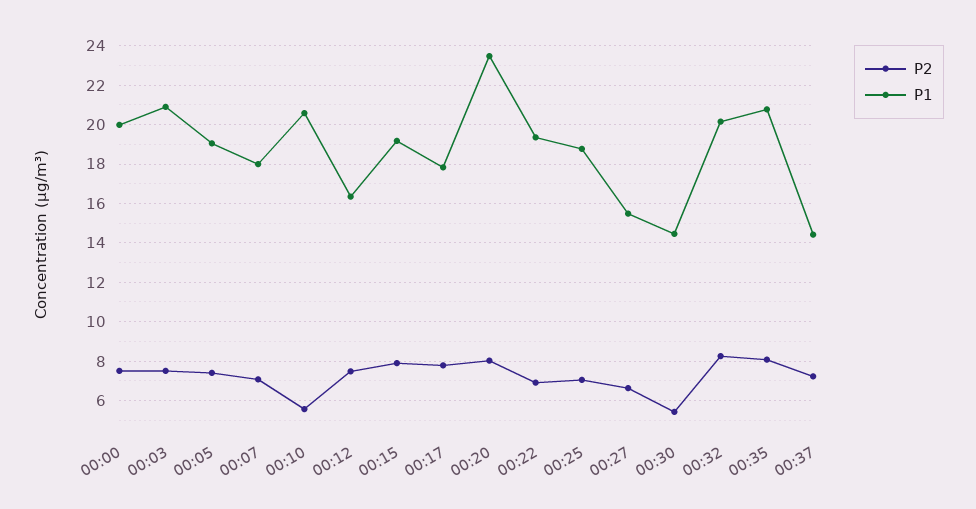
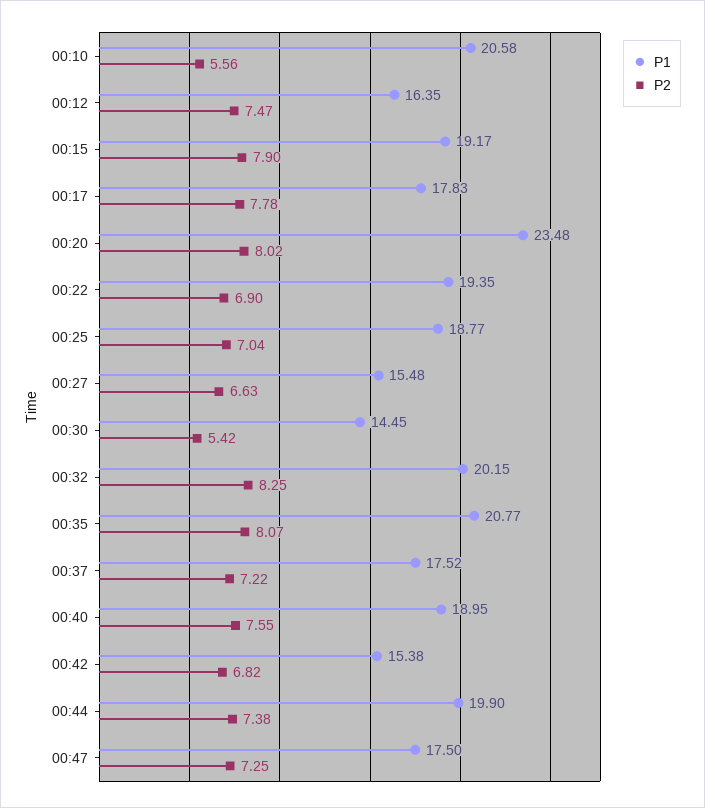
P2, 00:00: 7.5 -> none
P1, 00:00: 20 -> none
P2, 00:03: 7.5 -> none
P1, 00:03: 21 -> none
P2, 00:05: 7.5 -> none
P1, 00:05: 19 -> none
P2, 00:07: 7 -> none
P1, 00:07: 18 -> none
P1, 00:37: 14.5 -> 17.52
P1, 00:40: none -> 18.95
P2, 00:40: none -> 7.55
P1, 00:42: none -> 15.38
P2, 00:42: none -> 6.82
P1, 00:44: none -> 19.9
P2, 00:44: none -> 7.38
P1, 00:47: none -> 17.5
P2, 00:47: none -> 7.25

